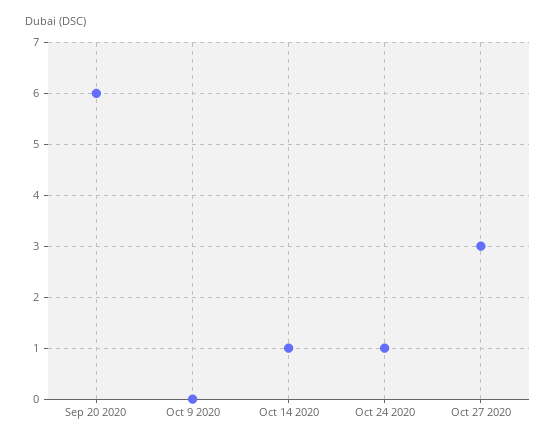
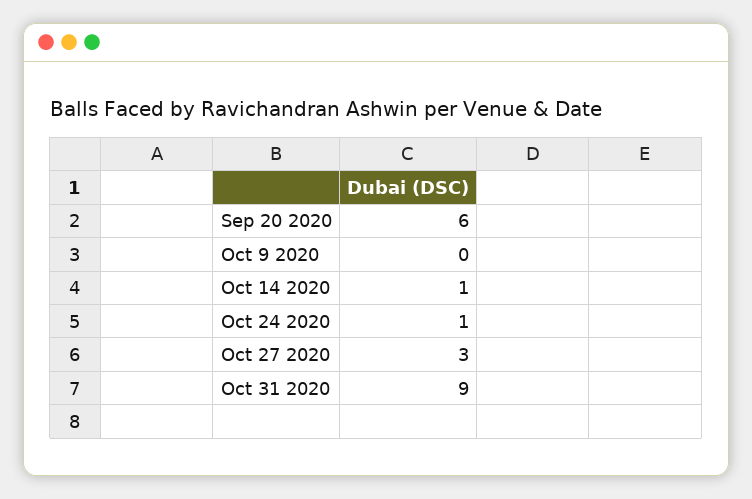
Oct 31 2020: none -> 9

